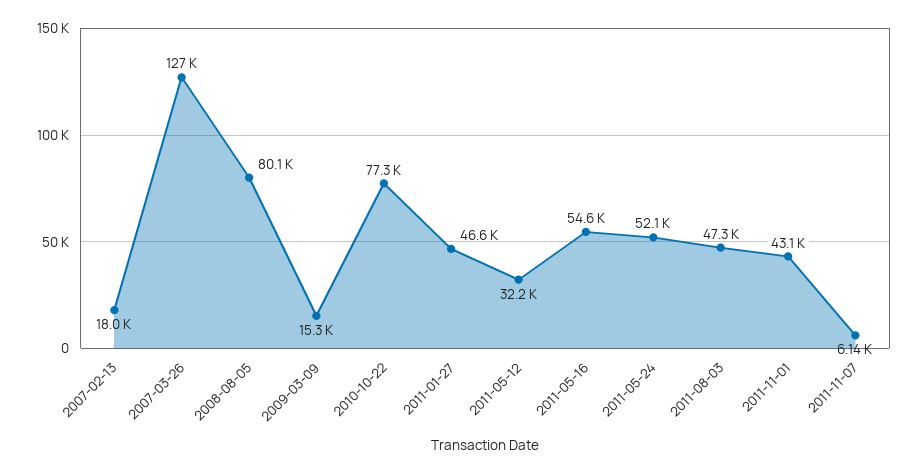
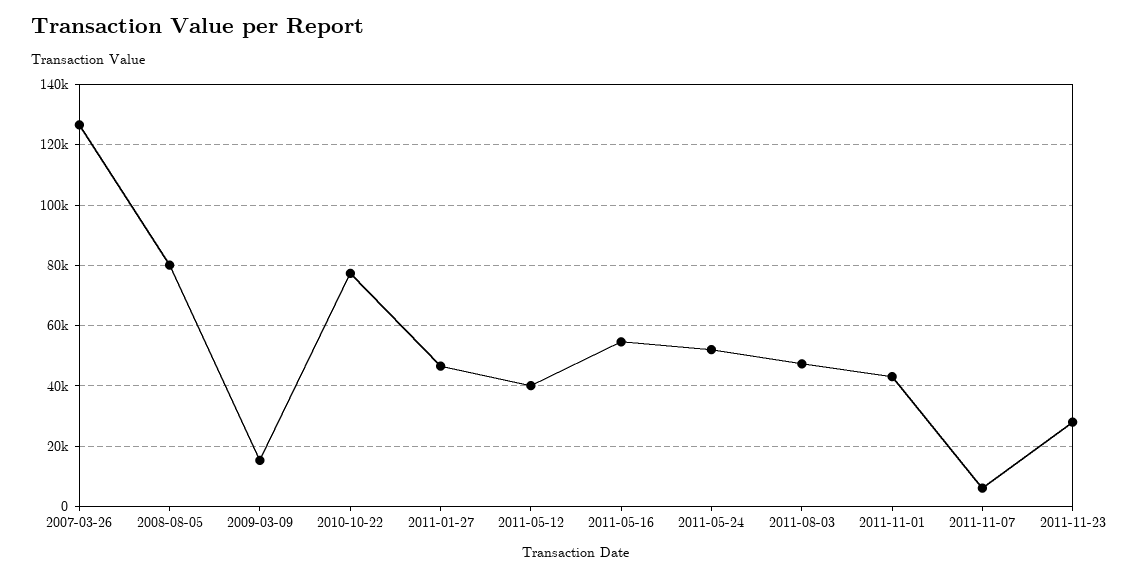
2007-02-13: 18000 -> none
2011-05-12: 32200 -> 40000
2011-11-23: none -> 28000

